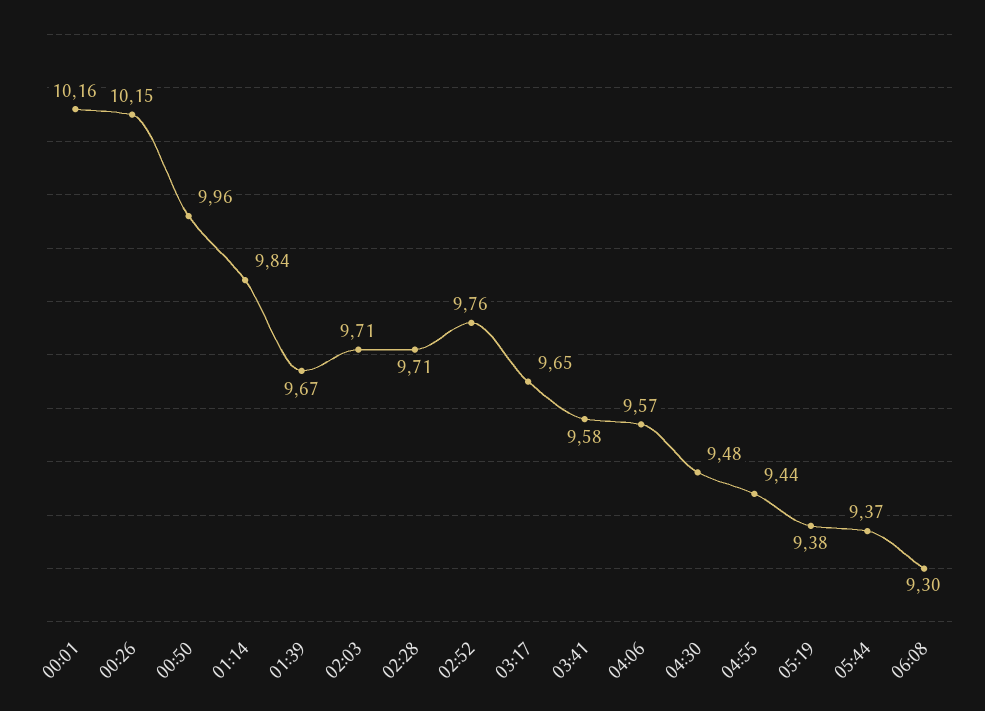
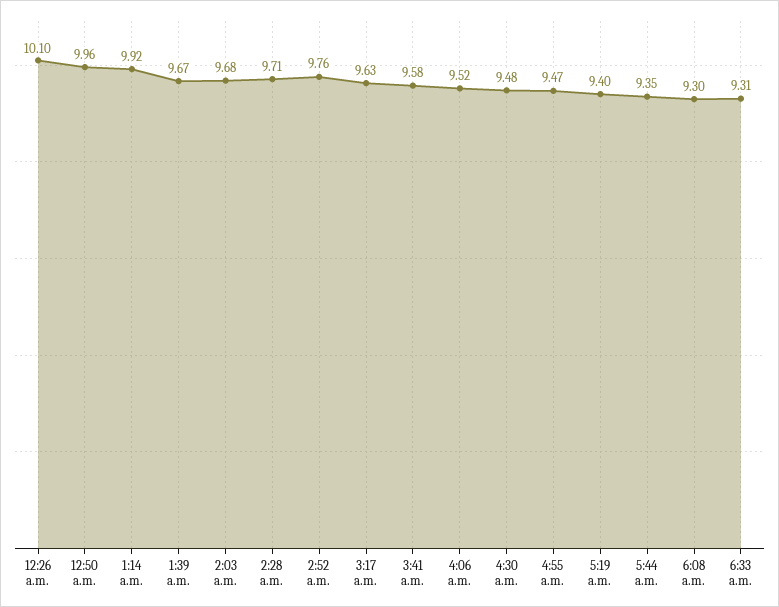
00:01: 10.16 -> none
00:26: 10.15 -> 10.1
01:14: 9.84 -> 9.92
02:03: 9.71 -> 9.68
03:17: 9.65 -> 9.63
04:06: 9.57 -> 9.52
04:55: 9.44 -> 9.47
05:19: 9.38 -> 9.4
05:44: 9.37 -> 9.35
6:33 a.m.: none -> 9.31

